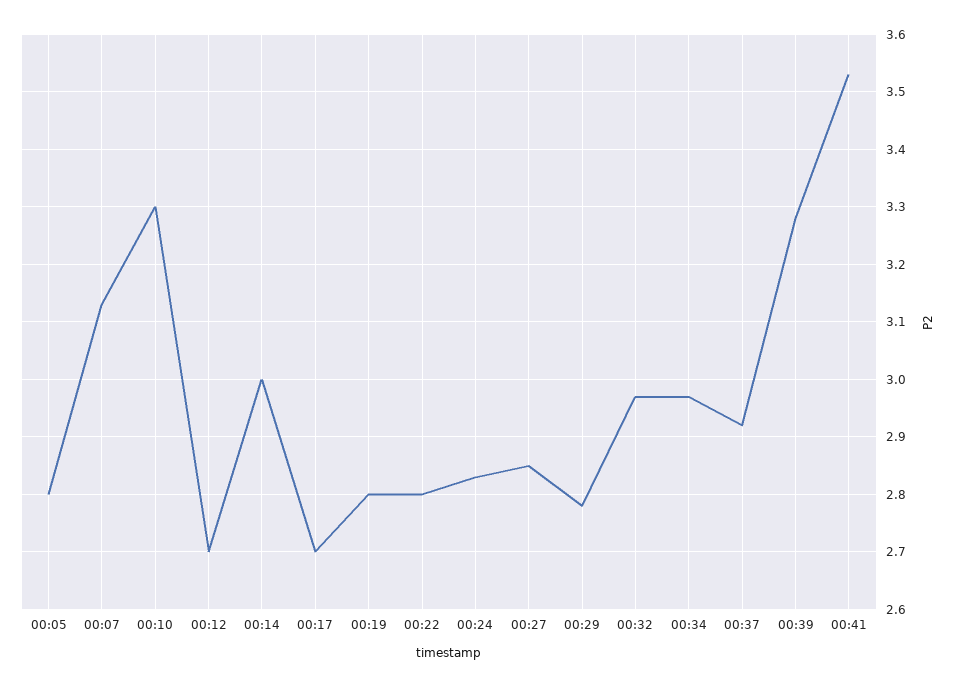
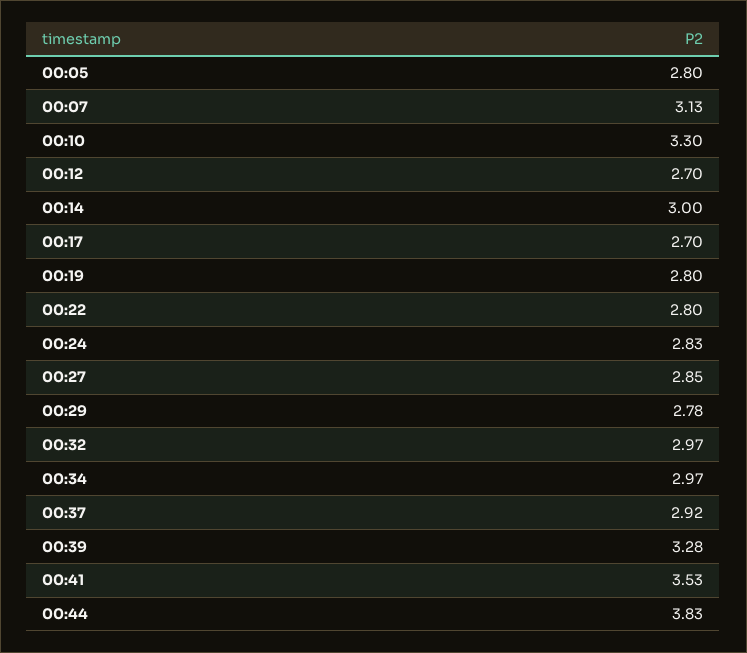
00:44: none -> 3.83

